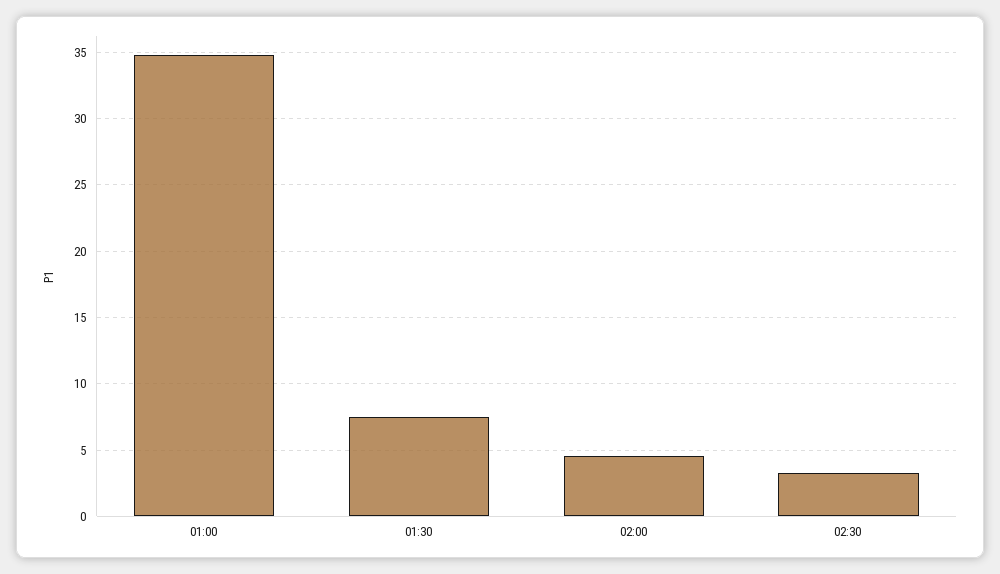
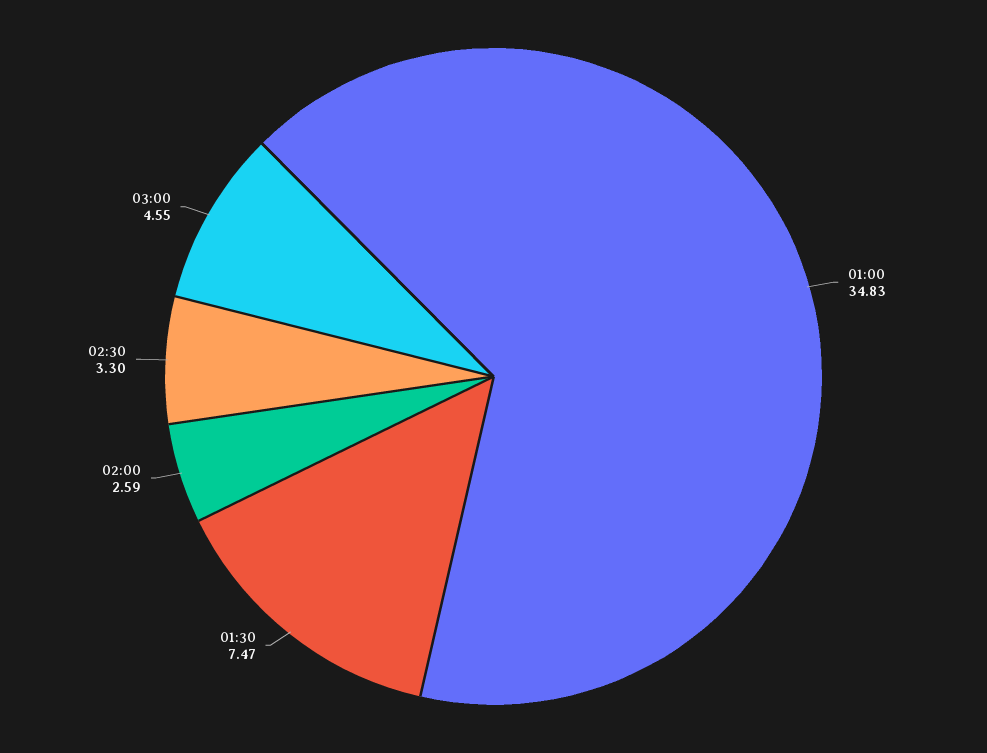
02:00: 4.5 -> 2.59
03:00: none -> 4.55

